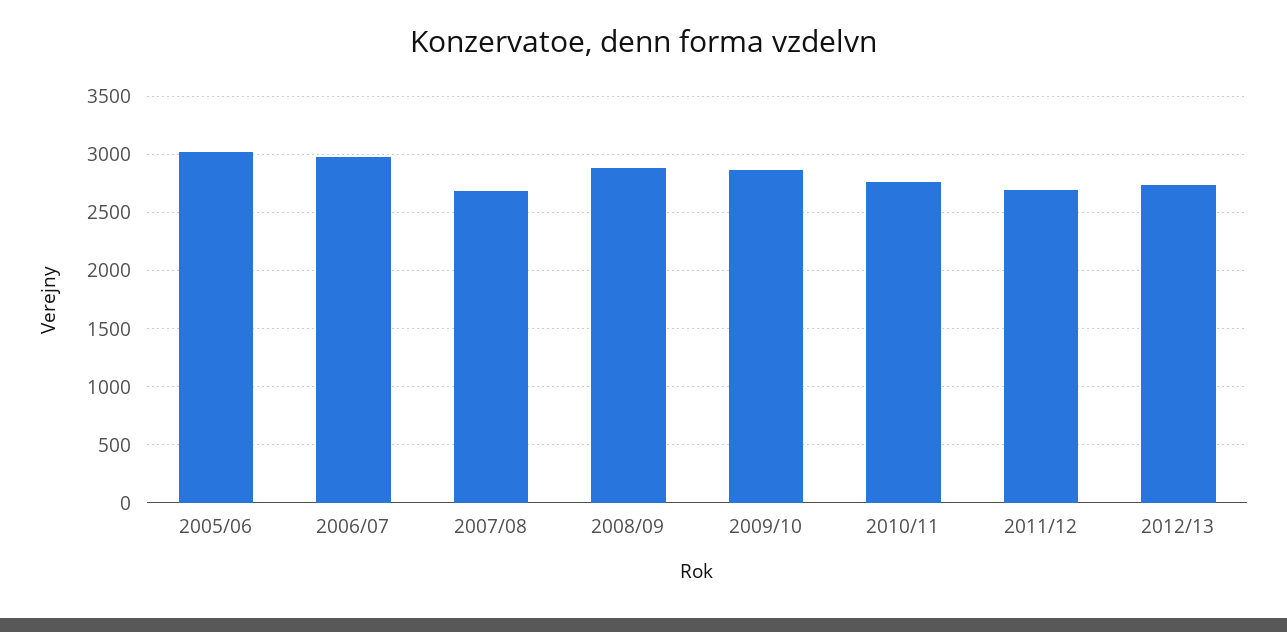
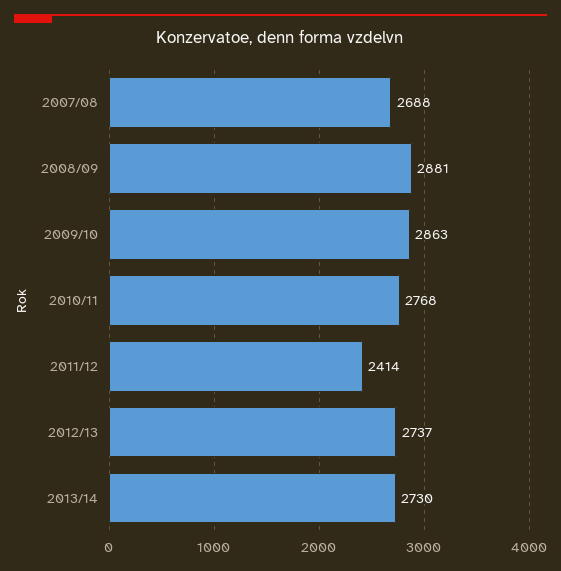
2005/06: 3000 -> none
2006/07: 3000 -> none
2011/12: 2700 -> 2414
2013/14: none -> 2730

